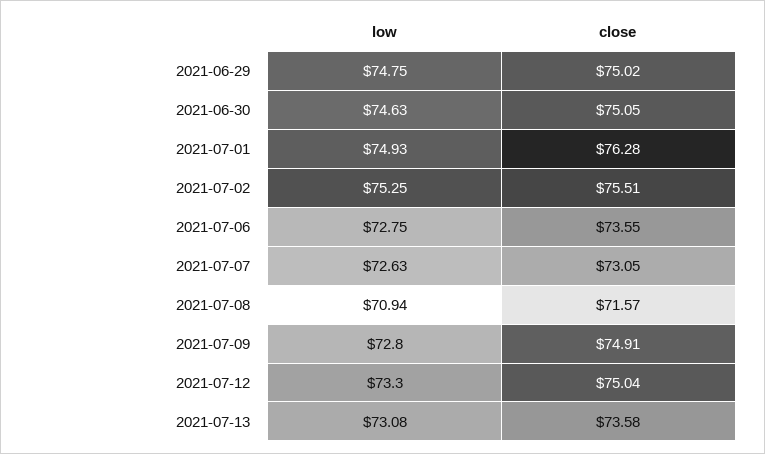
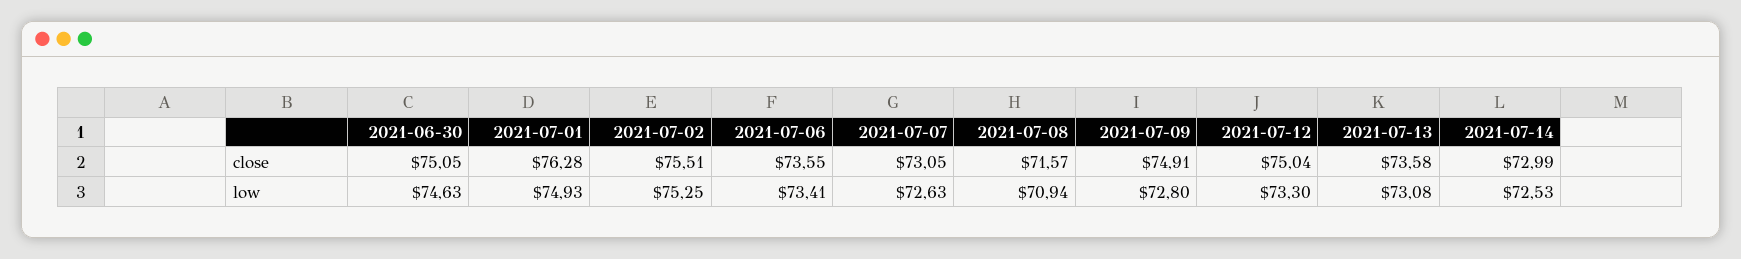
low, 2021-06-29: 74.75 -> none
close, 2021-06-29: 75.02 -> none
low, 2021-07-06: 72.75 -> 73.41
close, 2021-07-14: none -> 72.99
low, 2021-07-14: none -> 72.53

